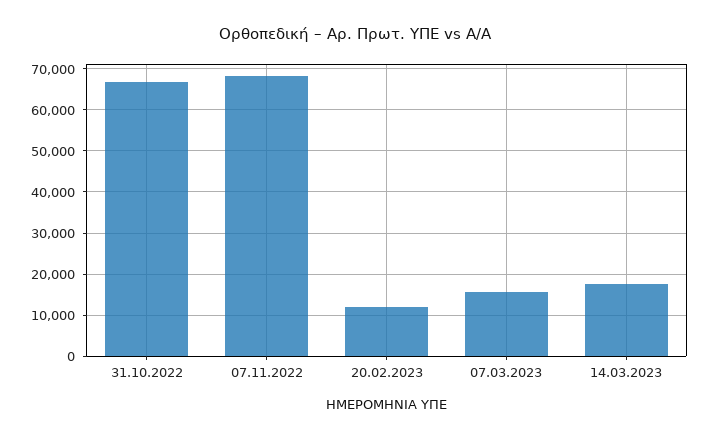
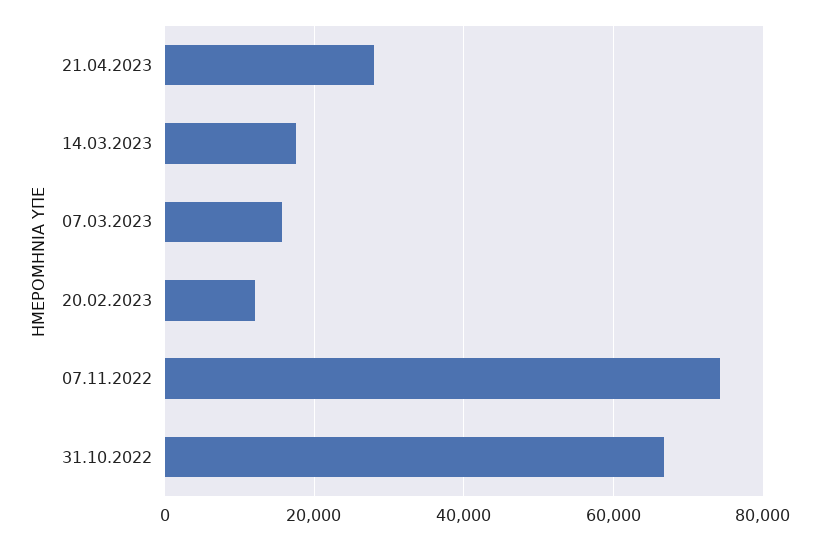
07.11.2022: 68000 -> 74000
21.04.2023: none -> 28000

